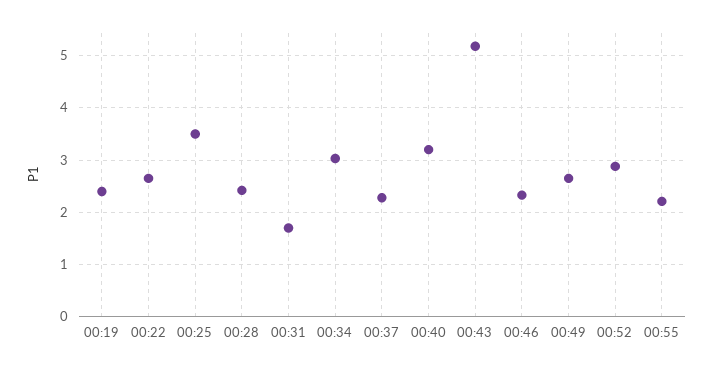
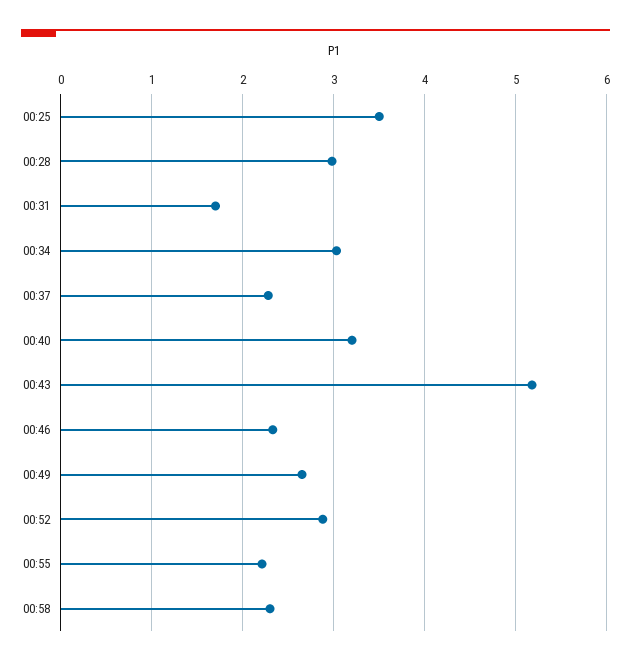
00:19: 2.4 -> none
00:22: 2.6 -> none
00:28: 2.4 -> 3
00:58: none -> 2.3

